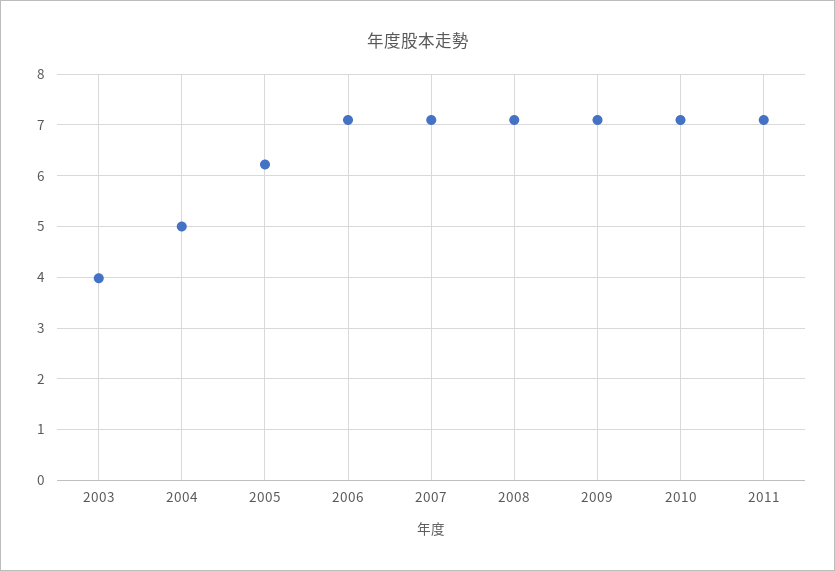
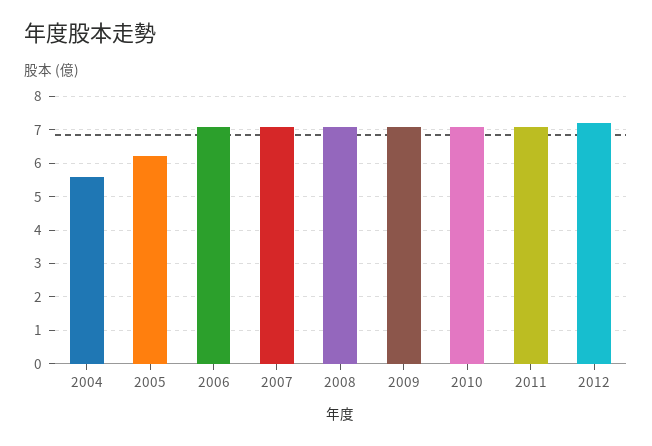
2003: 4 -> none
2004: 5 -> 5.6
2012: none -> 7.2

